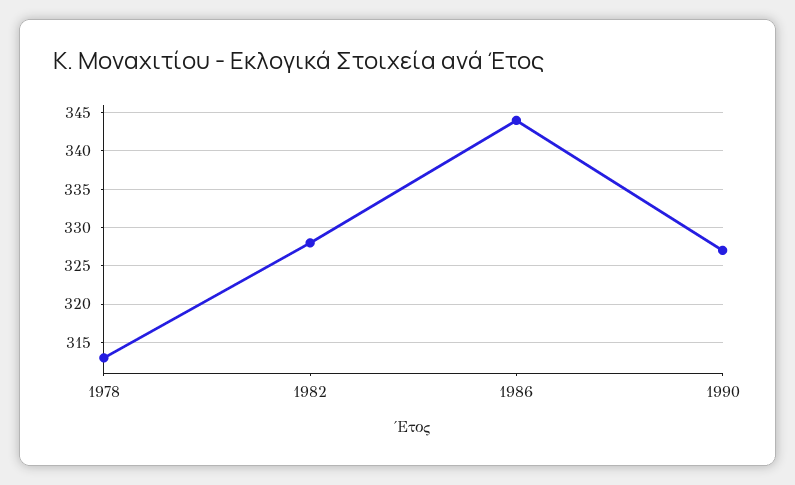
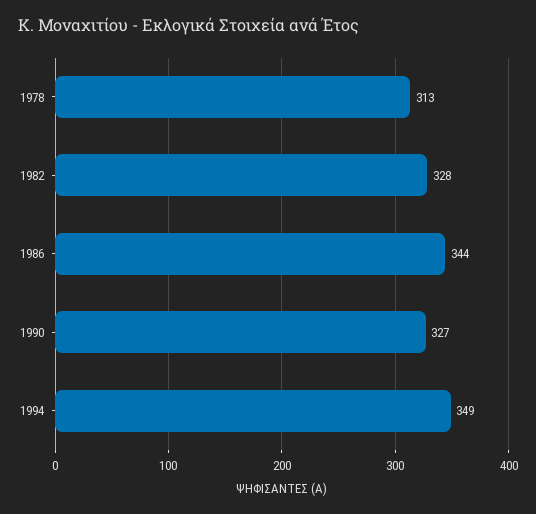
1994: none -> 349

